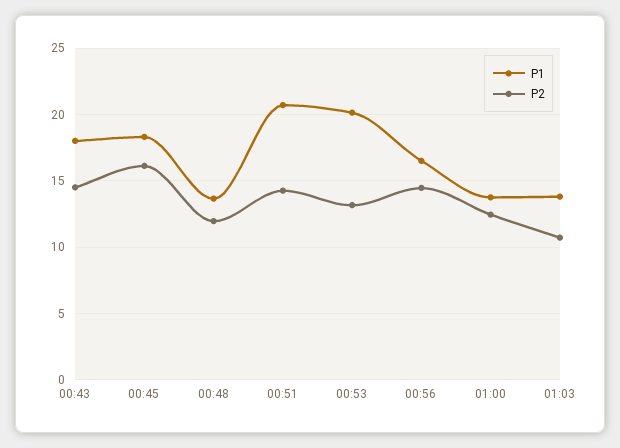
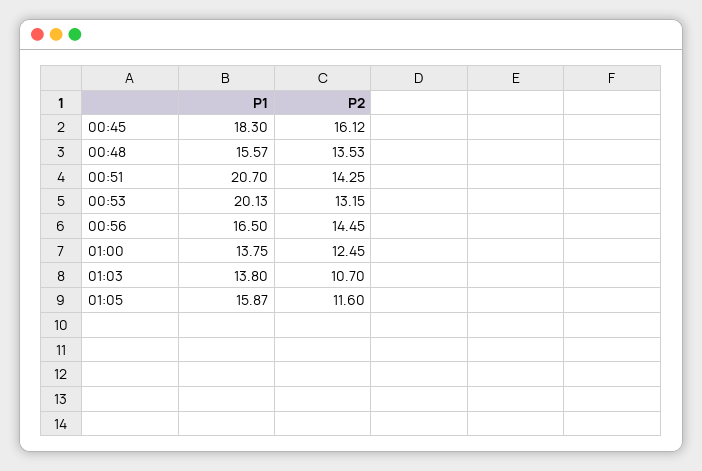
P1, 00:43: 18 -> none
P2, 00:43: 14.5 -> none
P1, 00:48: 13.5 -> 15.57
P2, 00:48: 12 -> 13.53
P1, 01:05: none -> 15.87
P2, 01:05: none -> 11.6

